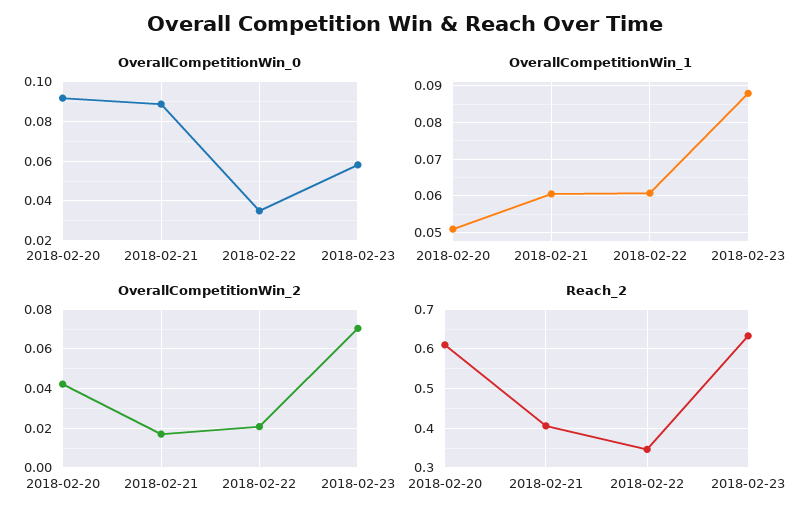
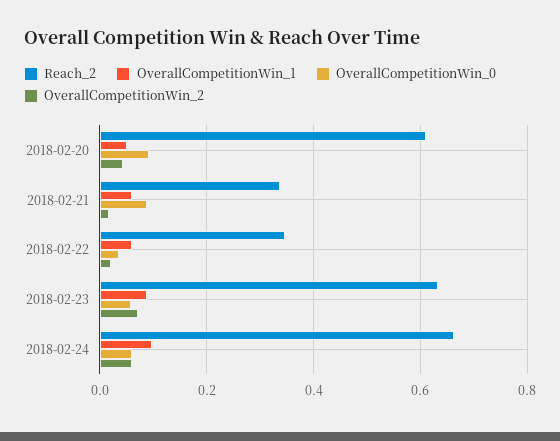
Reach_2, 2018-02-21: 0.4 -> 0.34
Reach_2, 2018-02-24: none -> 0.66
OverallCompetitionWin_1, 2018-02-24: none -> 0.1
OverallCompetitionWin_0, 2018-02-24: none -> 0.06
OverallCompetitionWin_2, 2018-02-24: none -> 0.06

